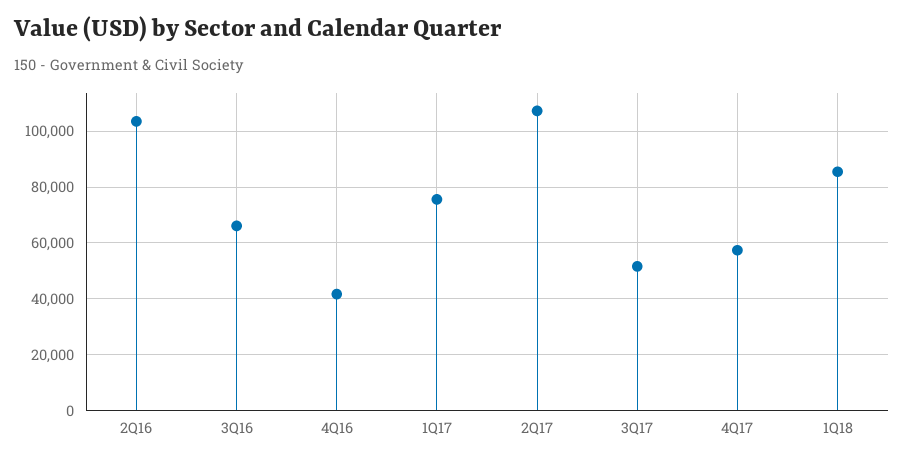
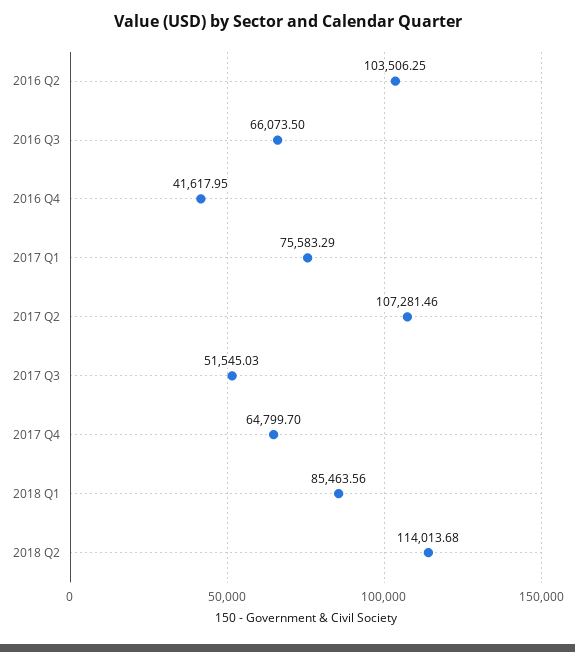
4Q17: 57500 -> 64799.7
2018 Q2: none -> 114013.68

